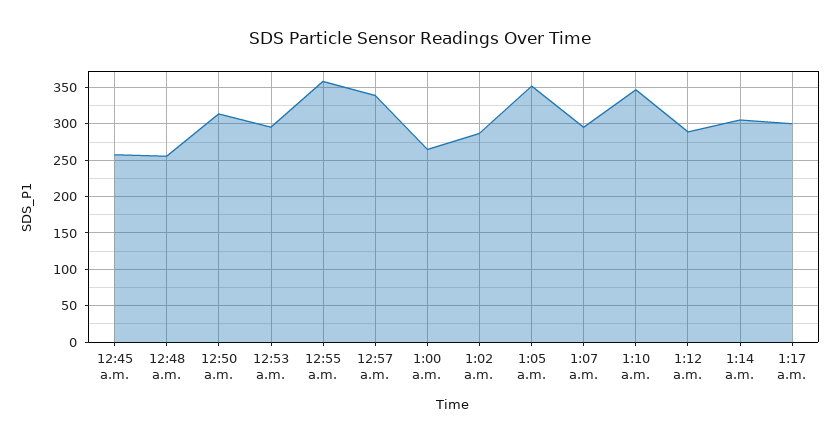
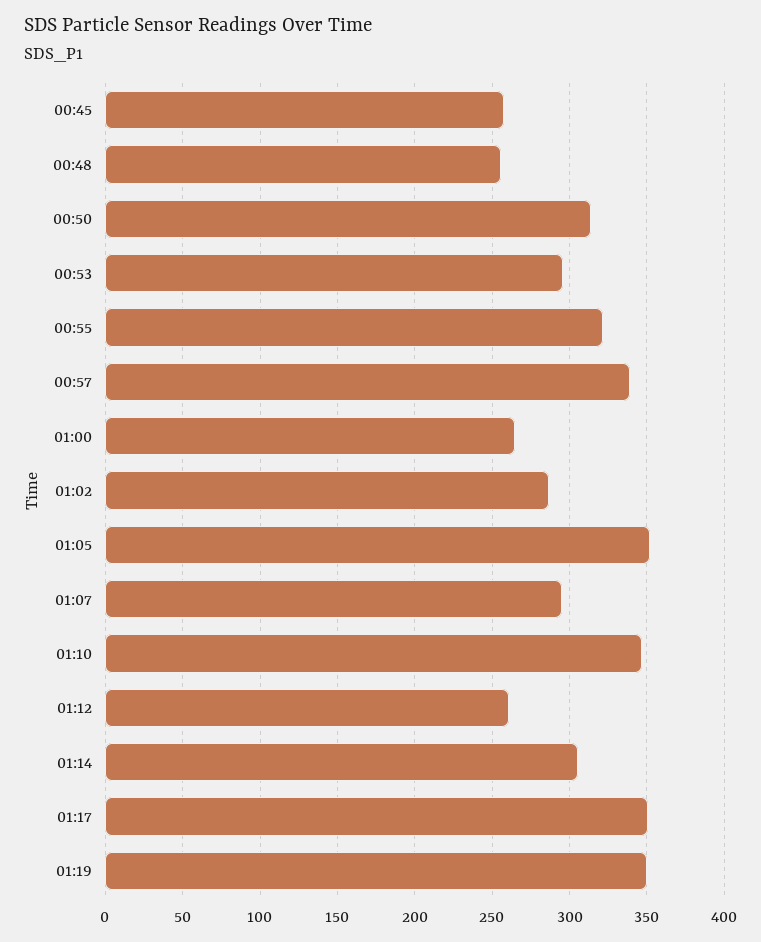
12:55 a.m.: 360 -> 320
1:12 a.m.: 290 -> 260
1:17 a.m.: 300 -> 350
01:19: none -> 350

